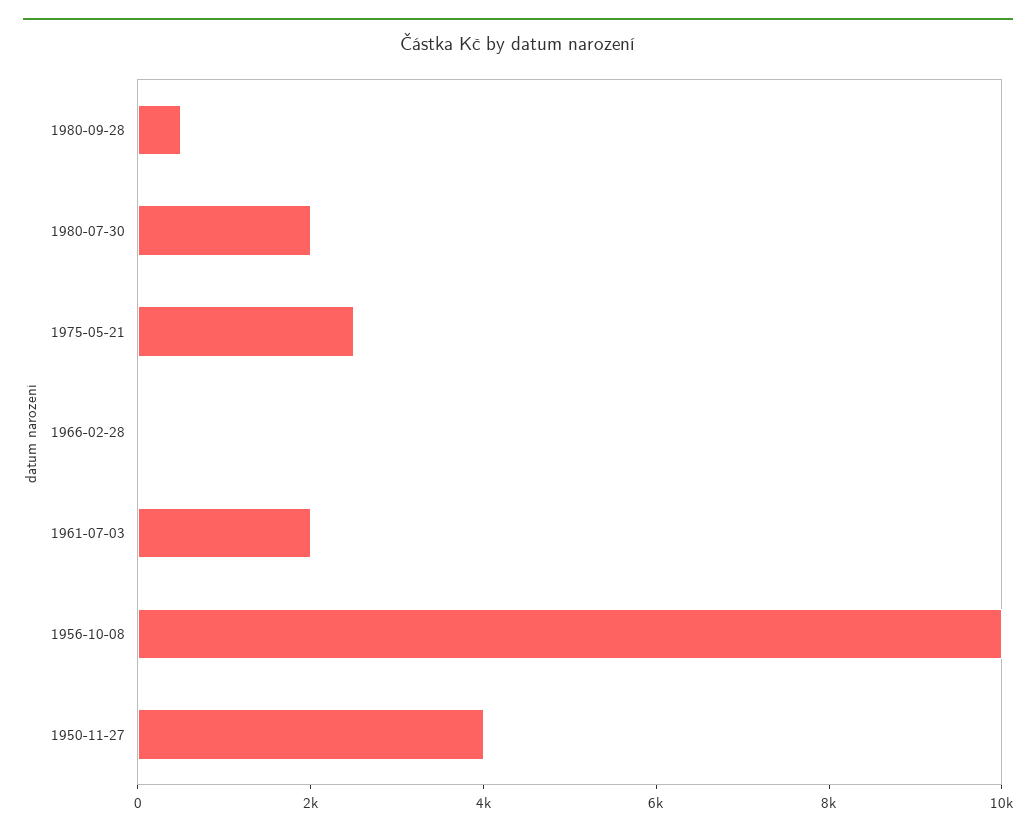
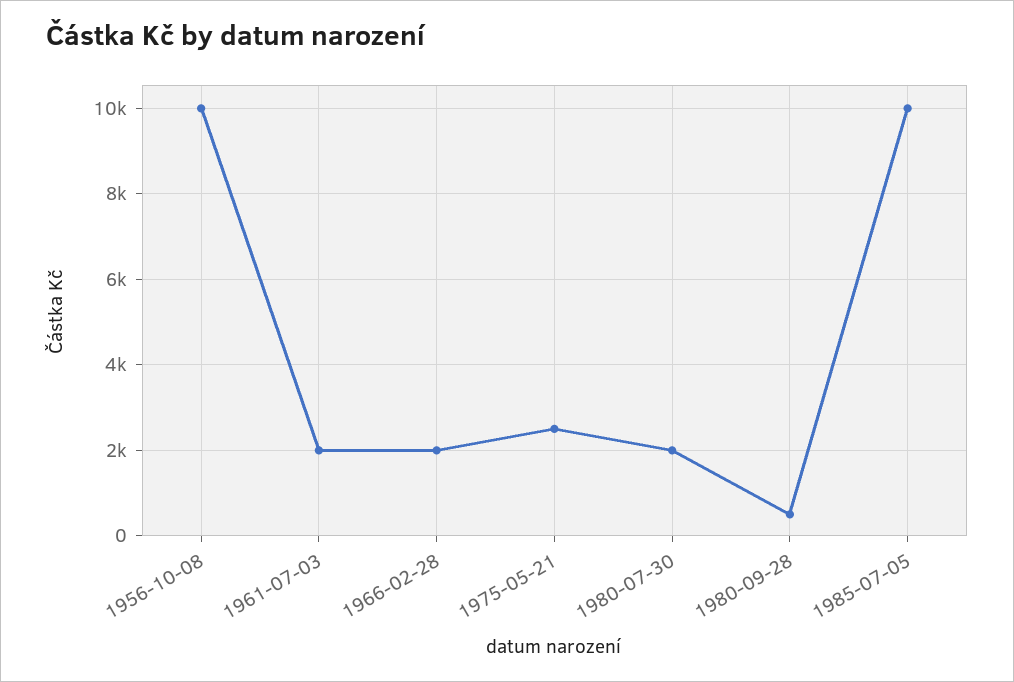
1966-02-28: 0 -> 2000
1950-11-27: 4000 -> none
1985-07-05: none -> 10000

